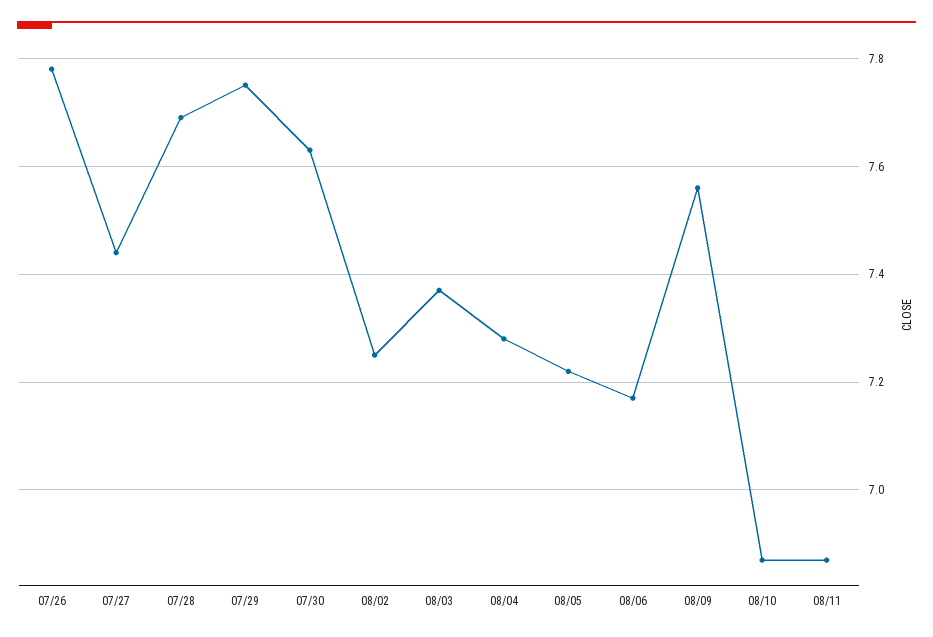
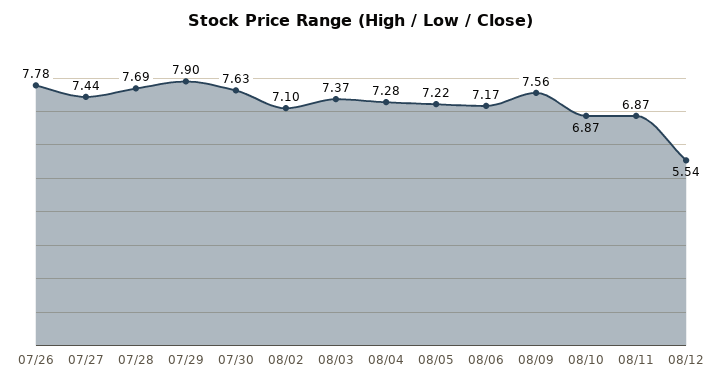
07/29: 7.75 -> 7.9
08/02: 7.25 -> 7.1
08/12: none -> 5.54

